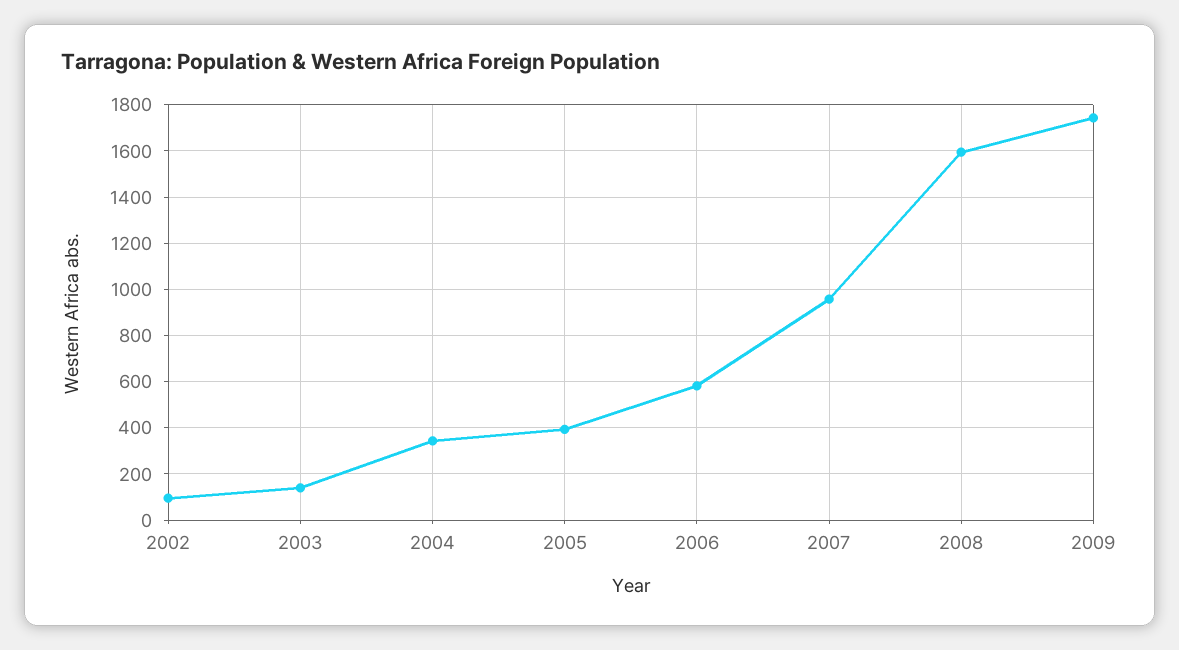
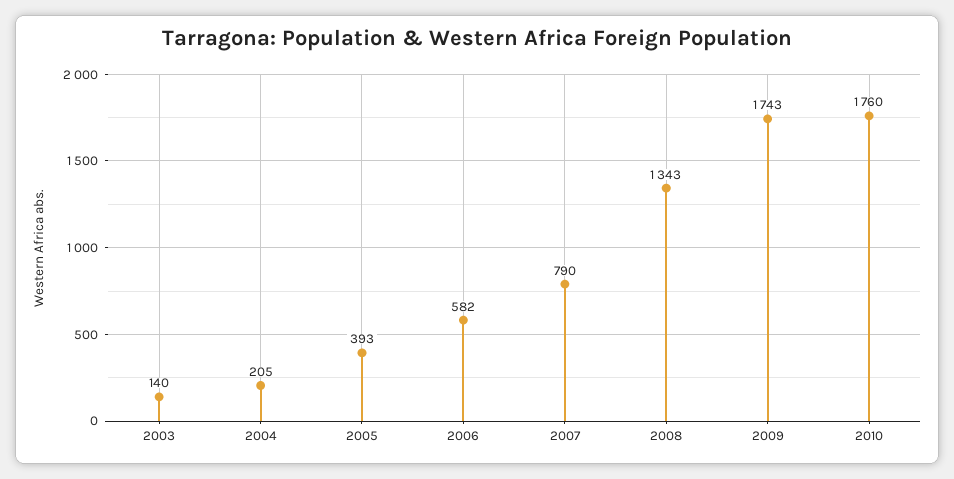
2002: 100 -> none
2004: 350 -> 205
2007: 950 -> 790
2008: 1600 -> 1343
2010: none -> 1760

